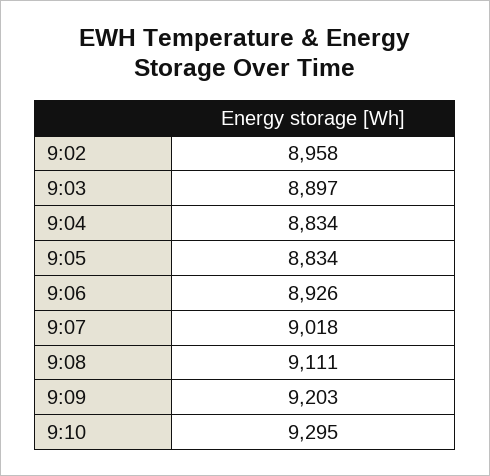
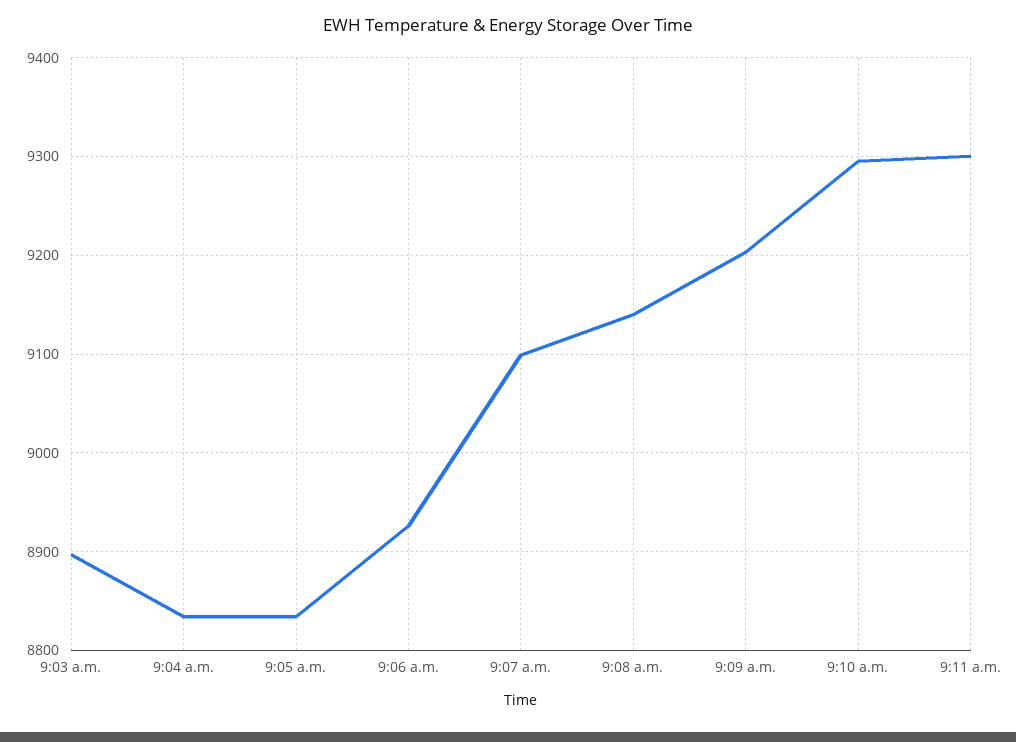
9:02: 8958 -> none
9:07: 9018 -> 9100
9:08: 9111 -> 9140
9:11 a.m.: none -> 9300

